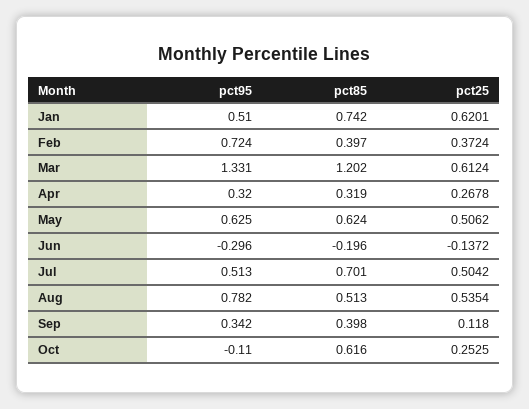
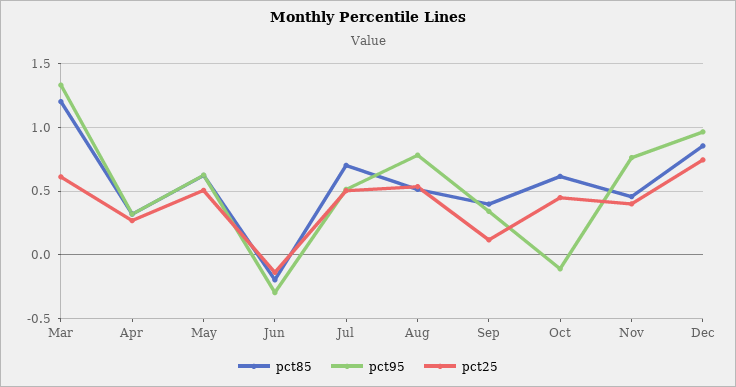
pct95, Jan: 0.51 -> none
pct85, Jan: 0.742 -> none
pct25, Jan: 0.6201 -> none
pct95, Feb: 0.724 -> none
pct85, Feb: 0.397 -> none
pct25, Feb: 0.3724 -> none
pct25, Oct: 0.2525 -> 0.45
pct85, Nov: none -> 0.45
pct95, Nov: none -> 0.75
pct25, Nov: none -> 0.4
pct85, Dec: none -> 0.85
pct95, Dec: none -> 0.95
pct25, Dec: none -> 0.75

